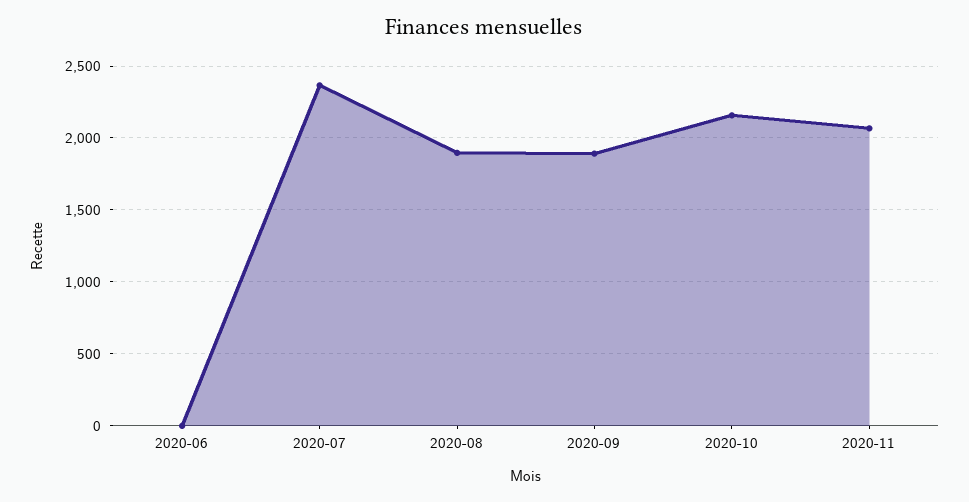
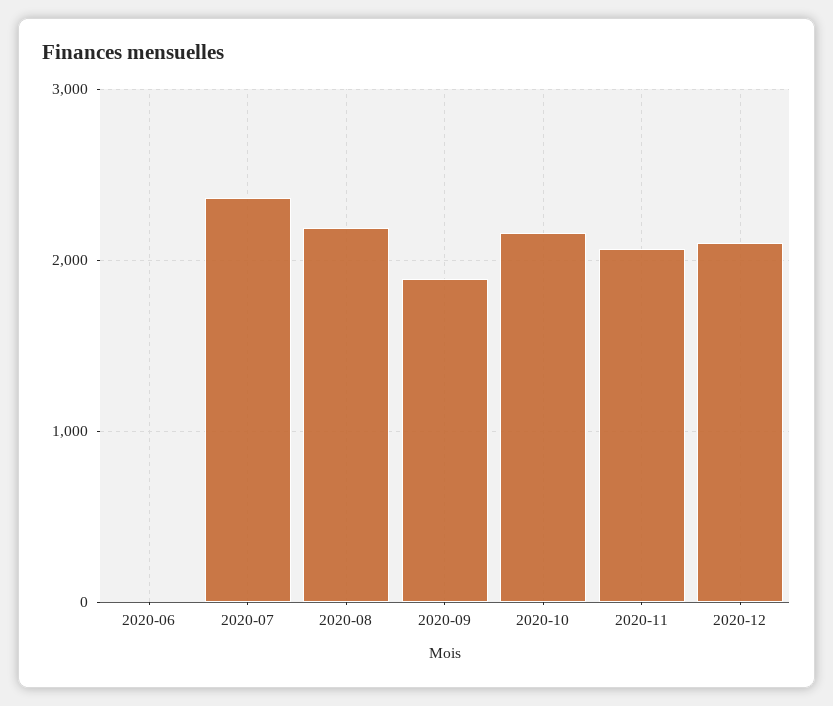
2020-08: 1900 -> 2200
2020-12: none -> 2100

